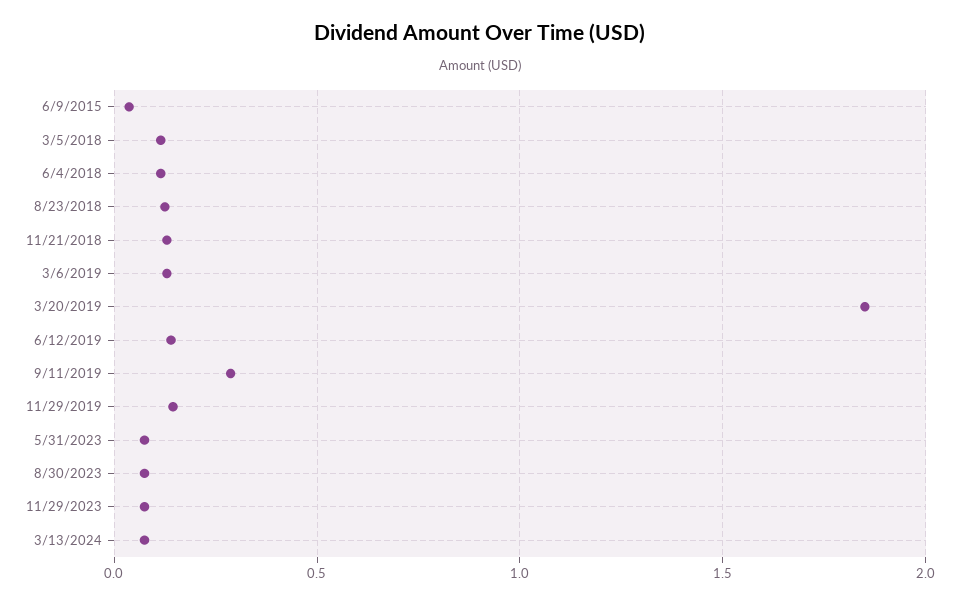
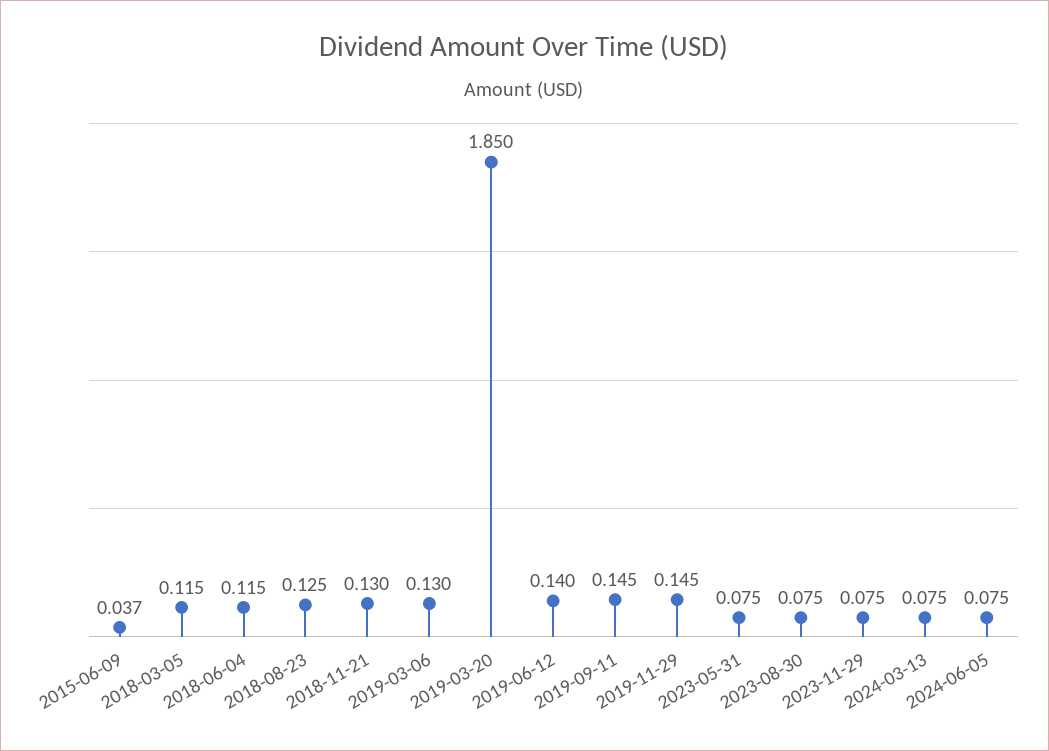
9/11/2019: 0.3 -> 0.145
2024-06-05: none -> 0.075

